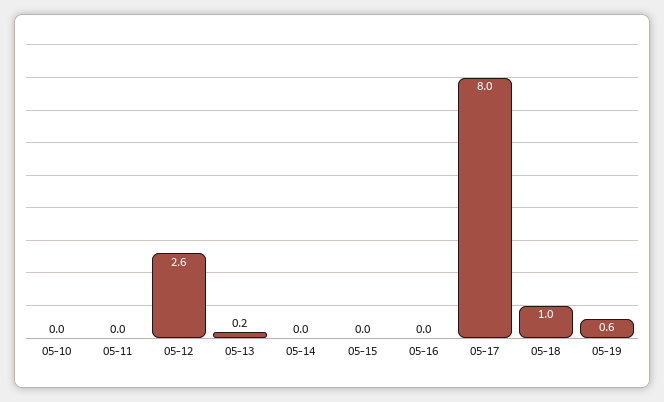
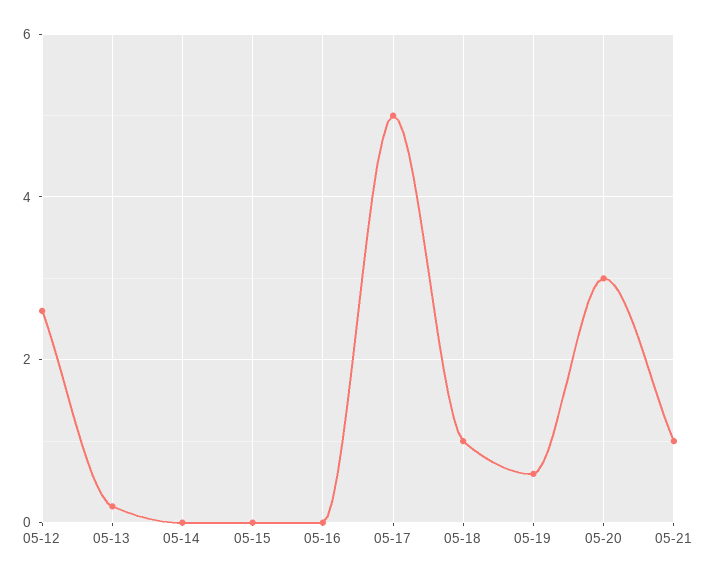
05-10: 0 -> none
05-11: 0 -> none
05-17: 8 -> 5
05-20: none -> 3
05-21: none -> 1

